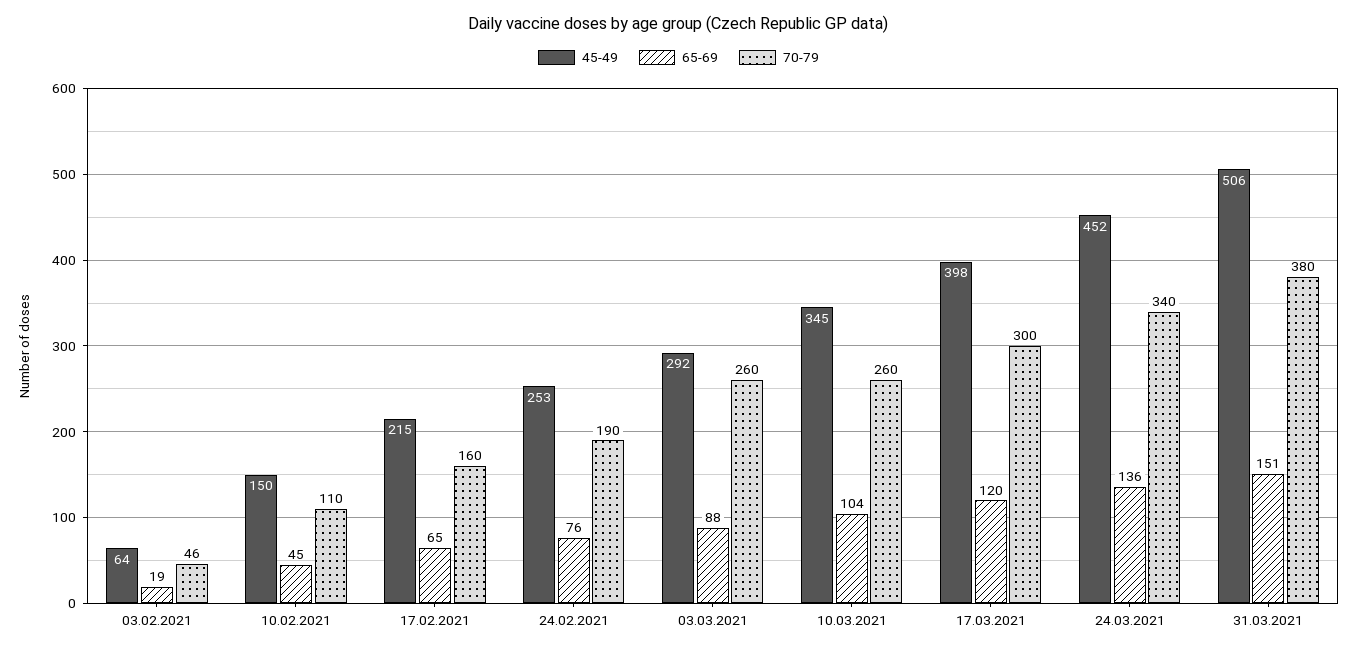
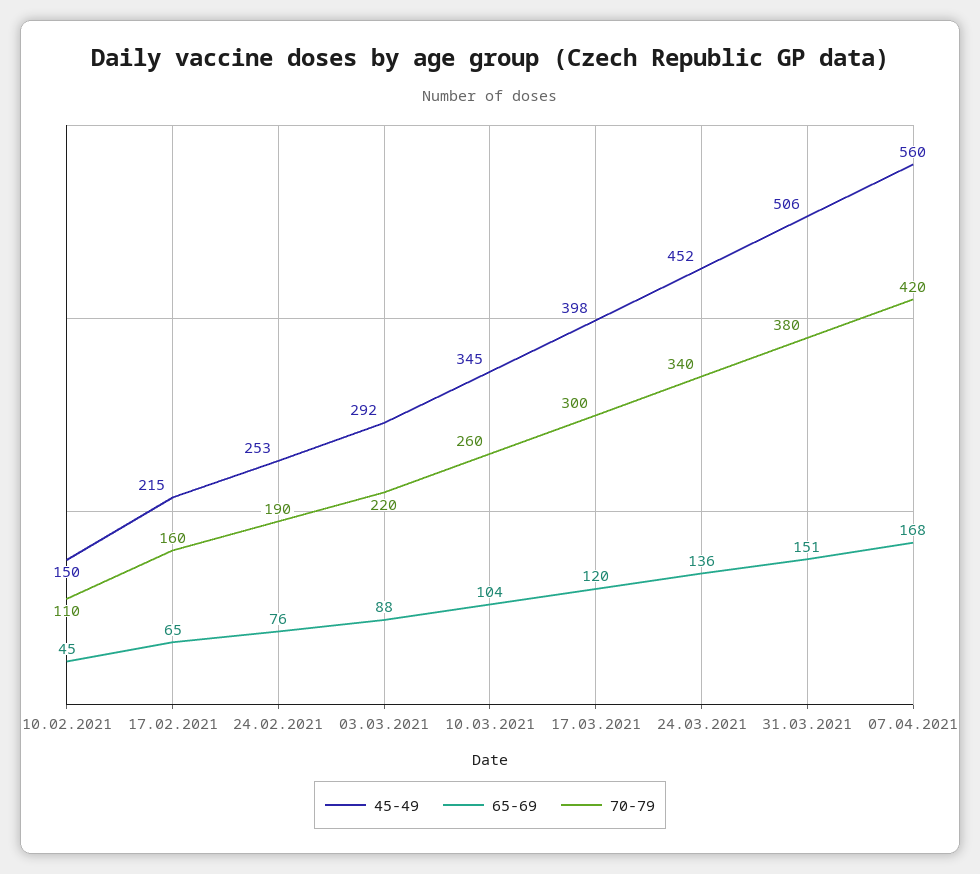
45-49, 03.02.2021: 64 -> none
65-69, 03.02.2021: 19 -> none
70-79, 03.02.2021: 46 -> none
70-79, 03.03.2021: 260 -> 220
45-49, 07.04.2021: none -> 560
65-69, 07.04.2021: none -> 168
70-79, 07.04.2021: none -> 420

